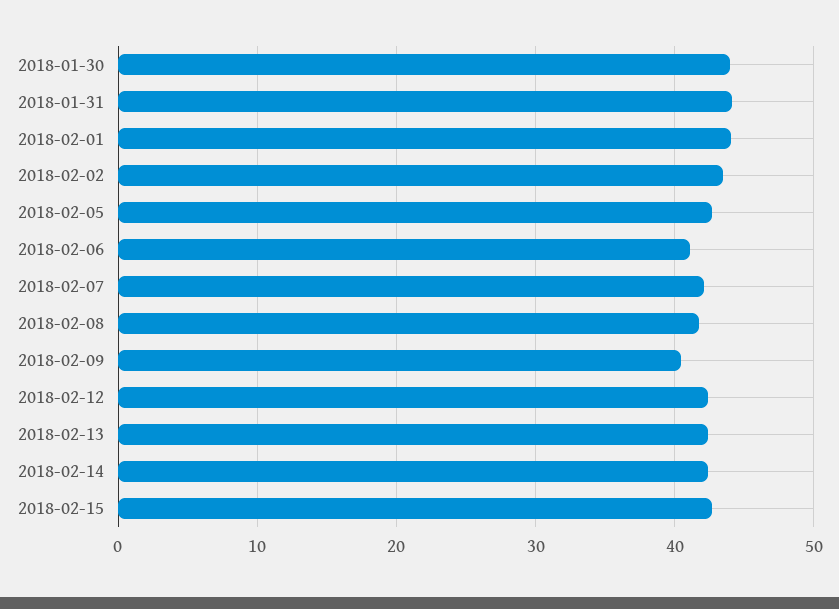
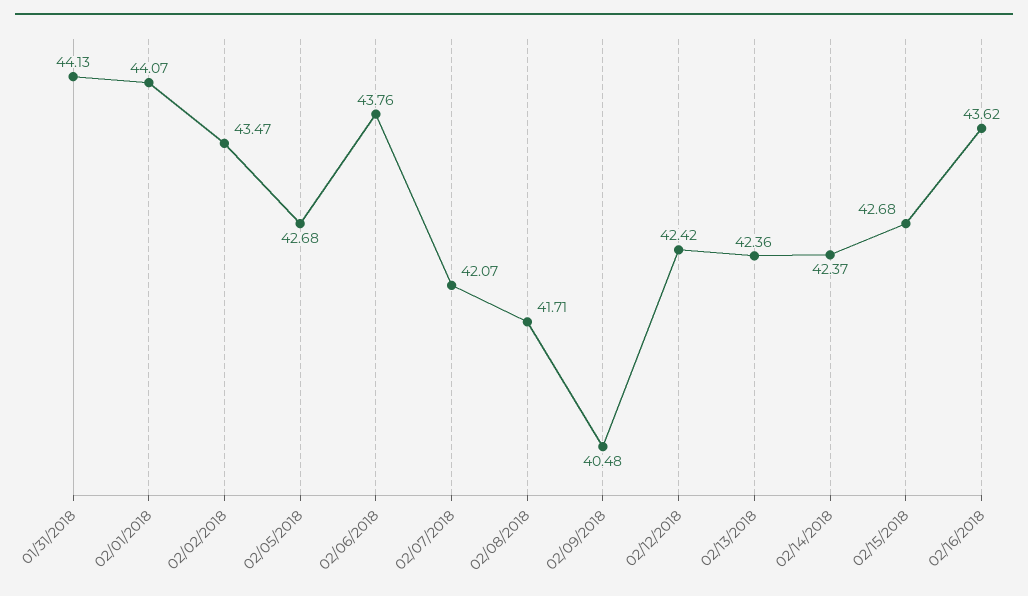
2018-01-30: 44 -> none
2018-02-06: 41 -> 43.76
02/16/2018: none -> 43.62

